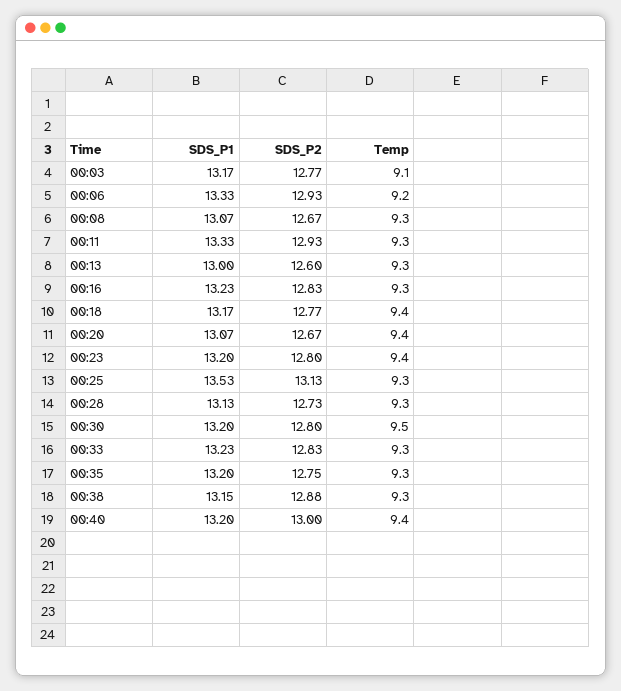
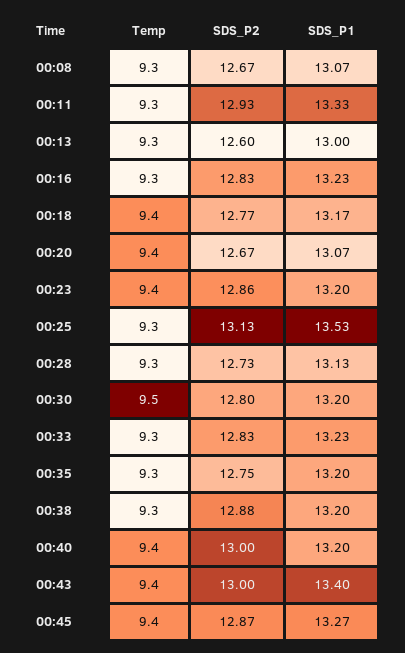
SDS_P1, 00:03: 13.17 -> none
SDS_P2, 00:03: 12.77 -> none
Temp, 00:03: 9.1 -> none
SDS_P1, 00:06: 13.33 -> none
SDS_P2, 00:06: 12.93 -> none
Temp, 00:06: 9.2 -> none
SDS_P2, 00:23: 12.8 -> 12.86
SDS_P1, 00:38: 13.15 -> 13.2
Temp, 00:43: none -> 9.4
SDS_P2, 00:43: none -> 13
SDS_P1, 00:43: none -> 13.4
Temp, 00:45: none -> 9.4
SDS_P2, 00:45: none -> 12.87
SDS_P1, 00:45: none -> 13.27

